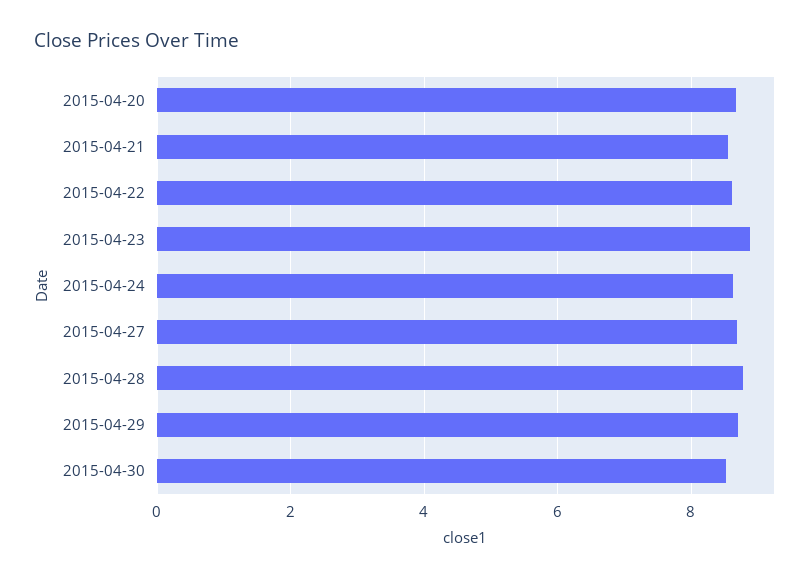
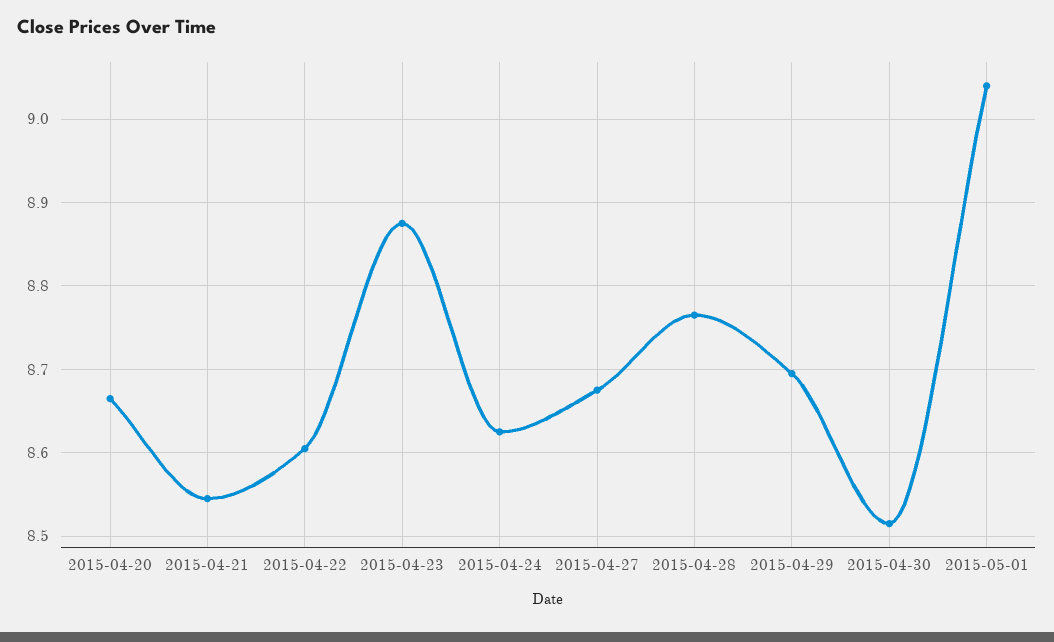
2015-05-01: none -> 9.04

